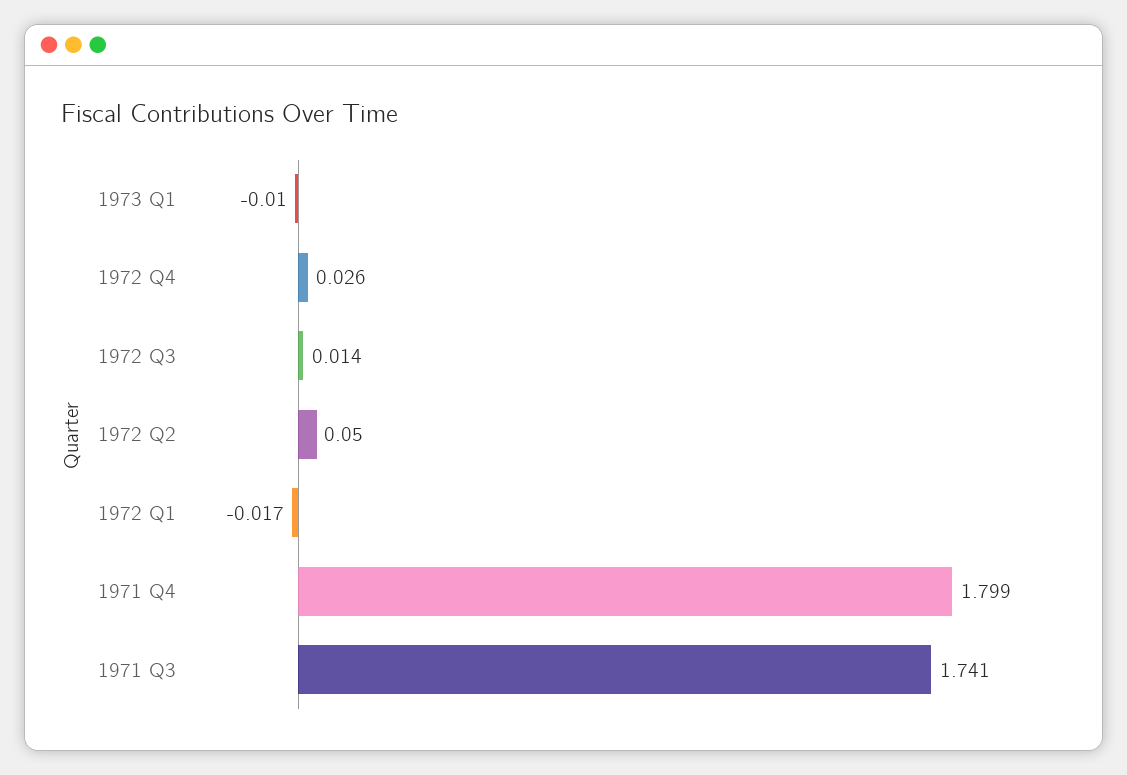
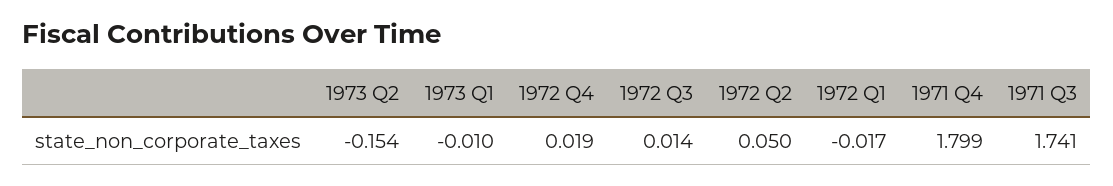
1972 Q4: 0.026 -> 0.019
1973 Q2: none -> -0.154

